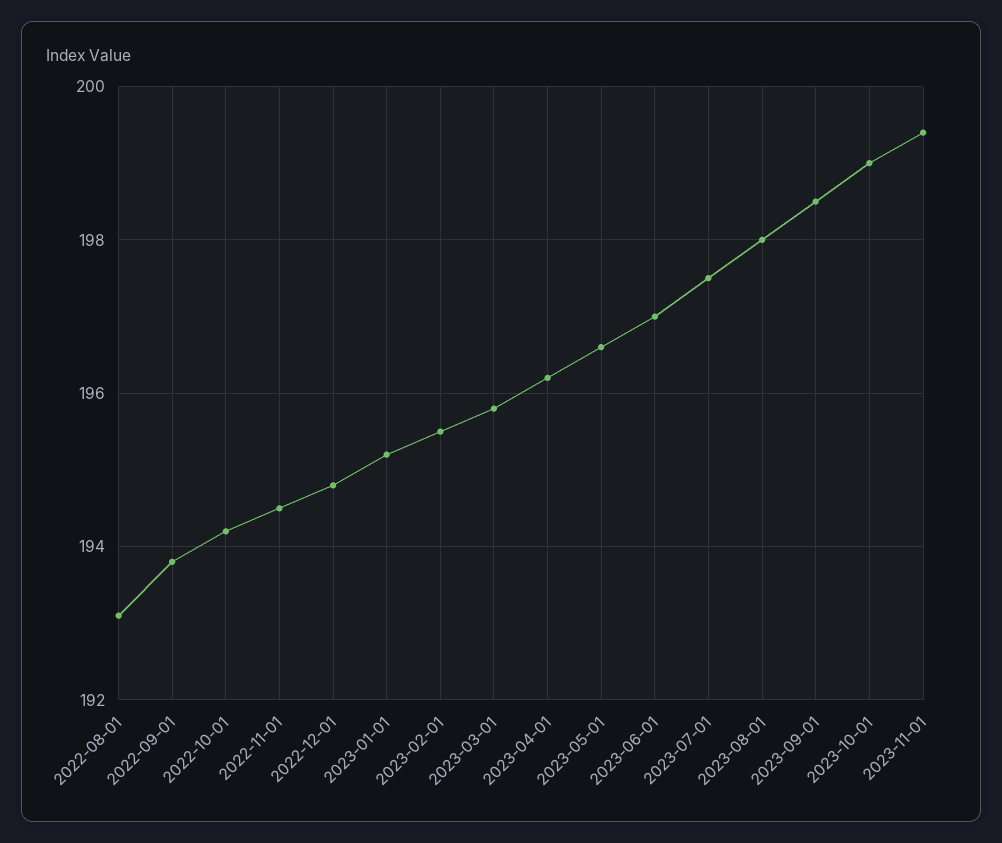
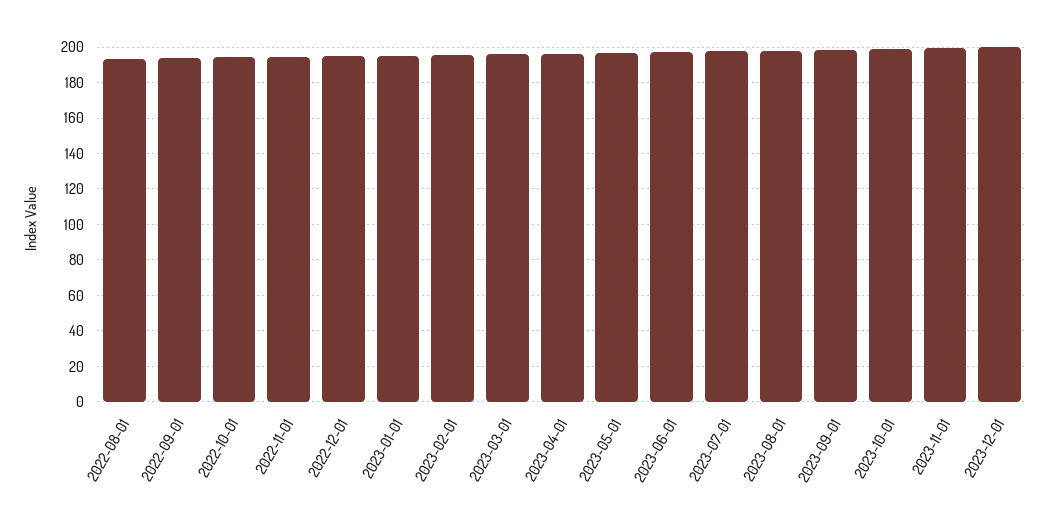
2023-12-01: none -> 200

